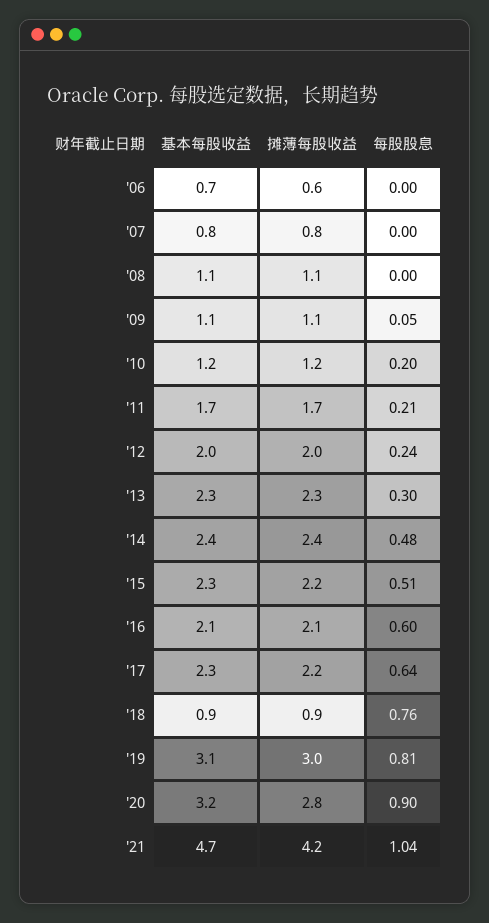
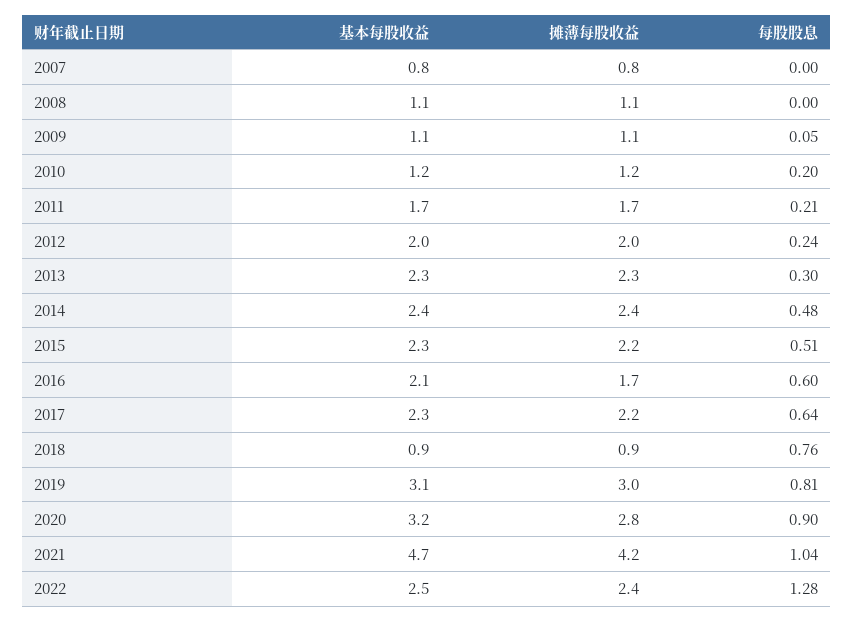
基本每股收益, '06: 0.7 -> none
摊薄每股收益, '06: 0.6 -> none
每股股息, '06: 0 -> none
摊薄每股收益, '16: 2.1 -> 1.7
基本每股收益, 2022: none -> 2.5
摊薄每股收益, 2022: none -> 2.4
每股股息, 2022: none -> 1.28

